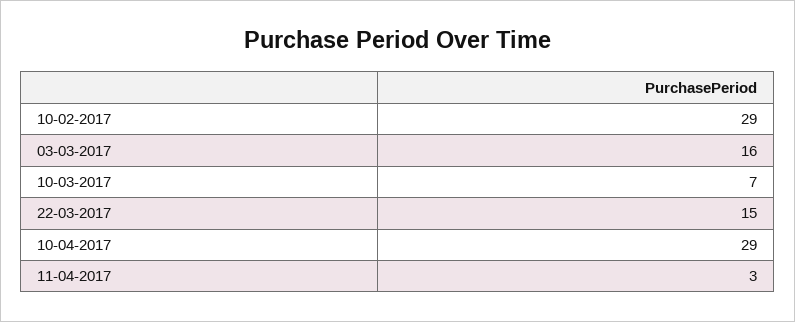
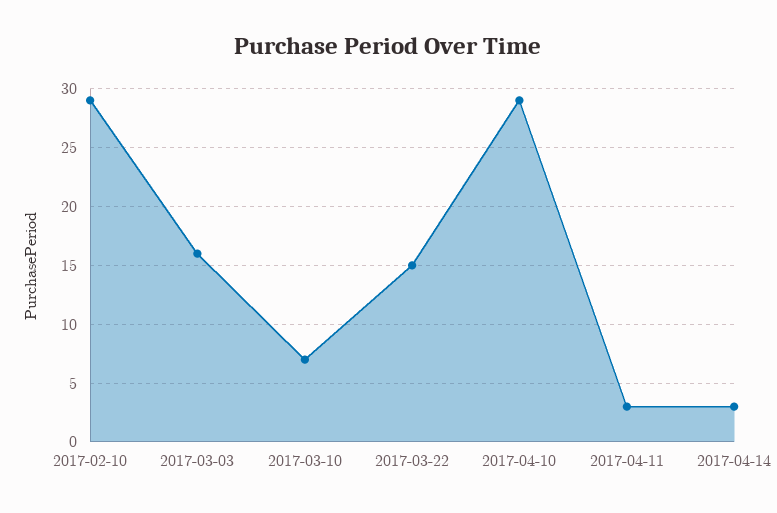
2017-04-14: none -> 3

